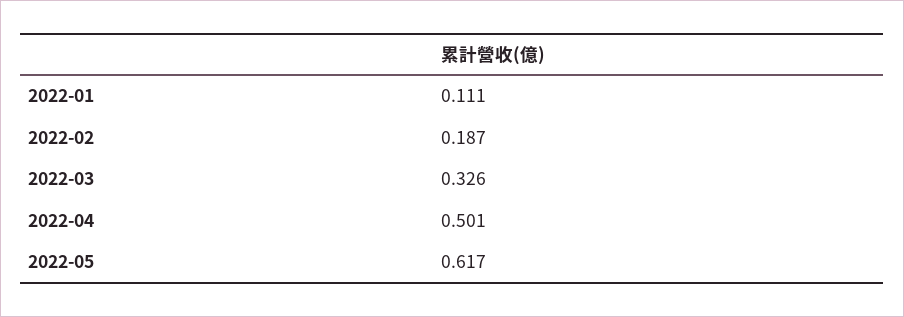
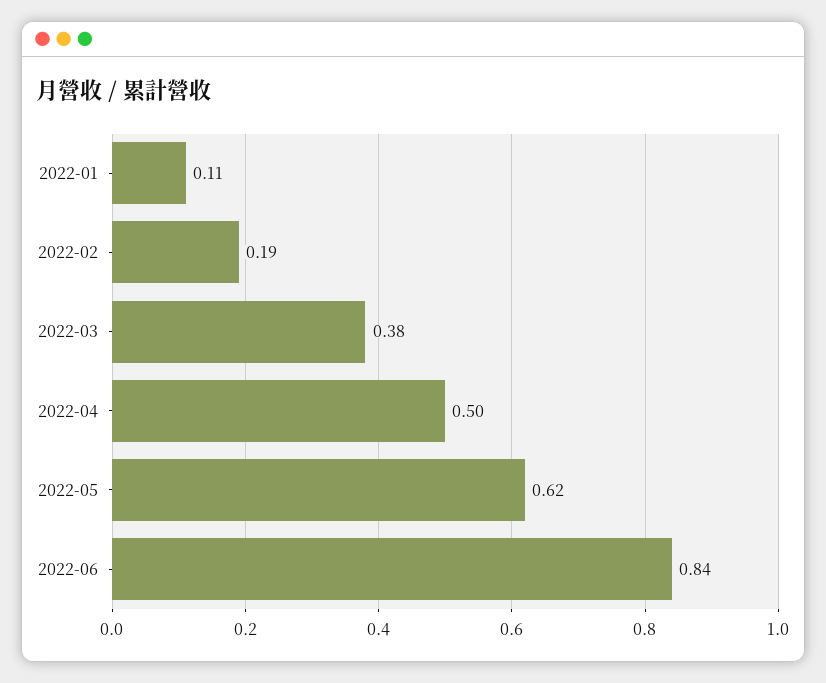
2022-03: 0.326 -> 0.38
2022-06: none -> 0.84

